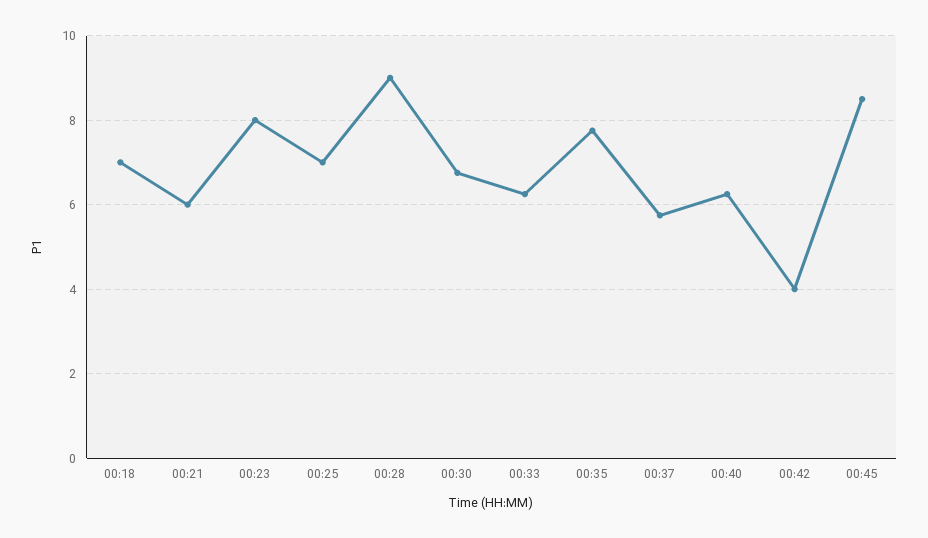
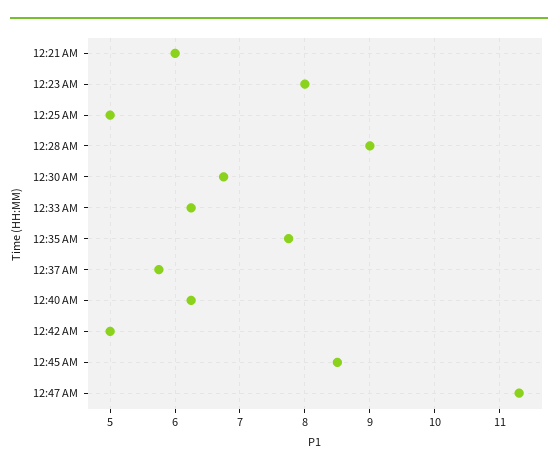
00:18: 7 -> none
00:25: 7 -> 5
00:42: 4 -> 5
12:47 AM: none -> 11.3

